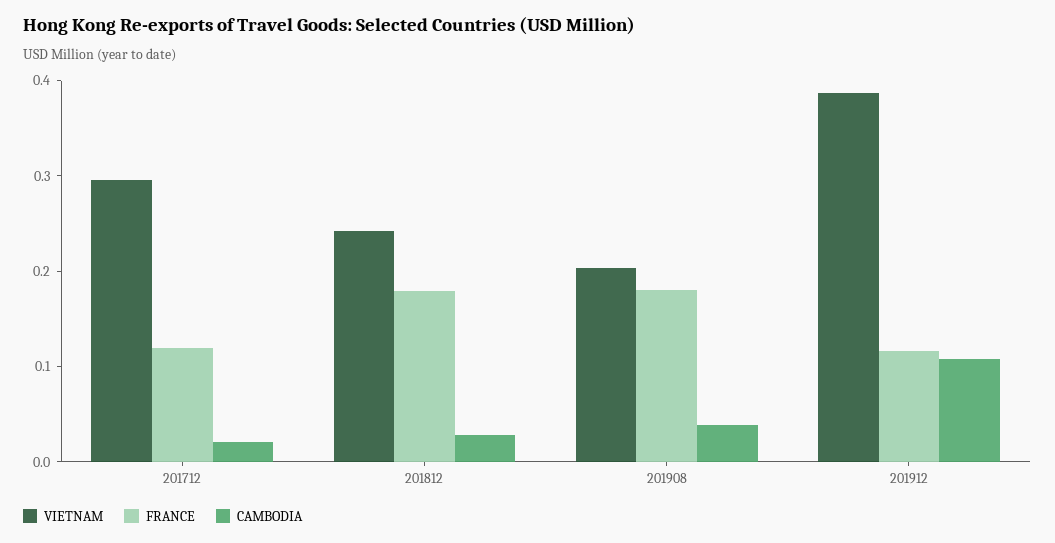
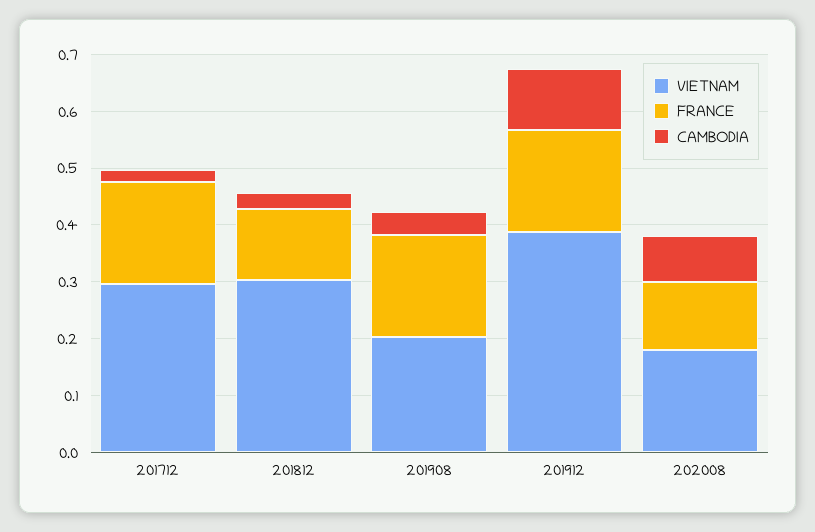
FRANCE, 201712: 0.12 -> 0.18
VIETNAM, 201812: 0.24 -> 0.3
FRANCE, 201812: 0.18 -> 0.12
FRANCE, 201912: 0.12 -> 0.18
VIETNAM, 202008: none -> 0.18
FRANCE, 202008: none -> 0.12
CAMBODIA, 202008: none -> 0.08

